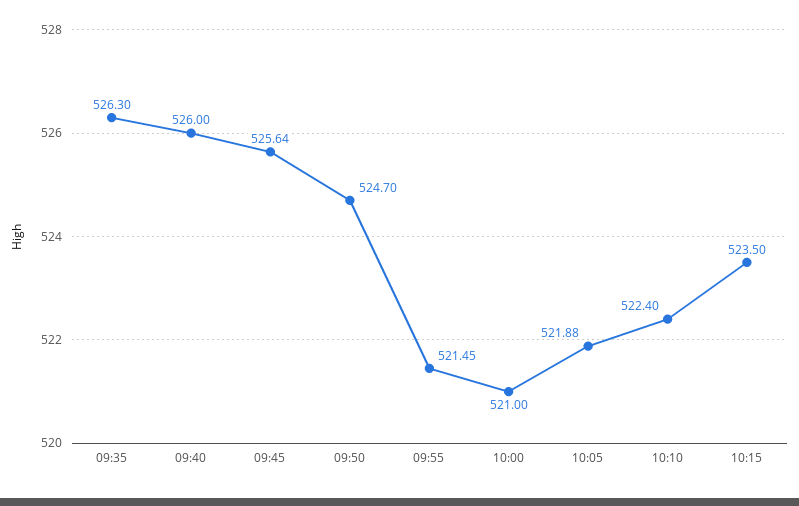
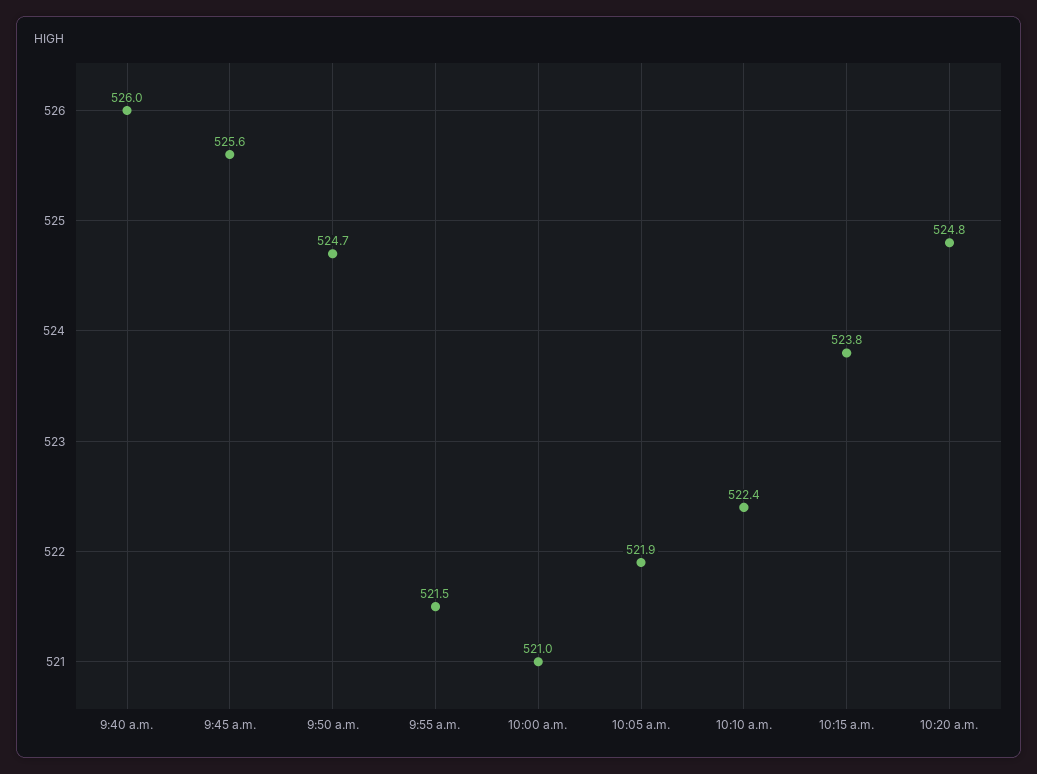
09:35: 526.3 -> none
10:15: 523.5 -> 523.8
10:20 a.m.: none -> 524.8

